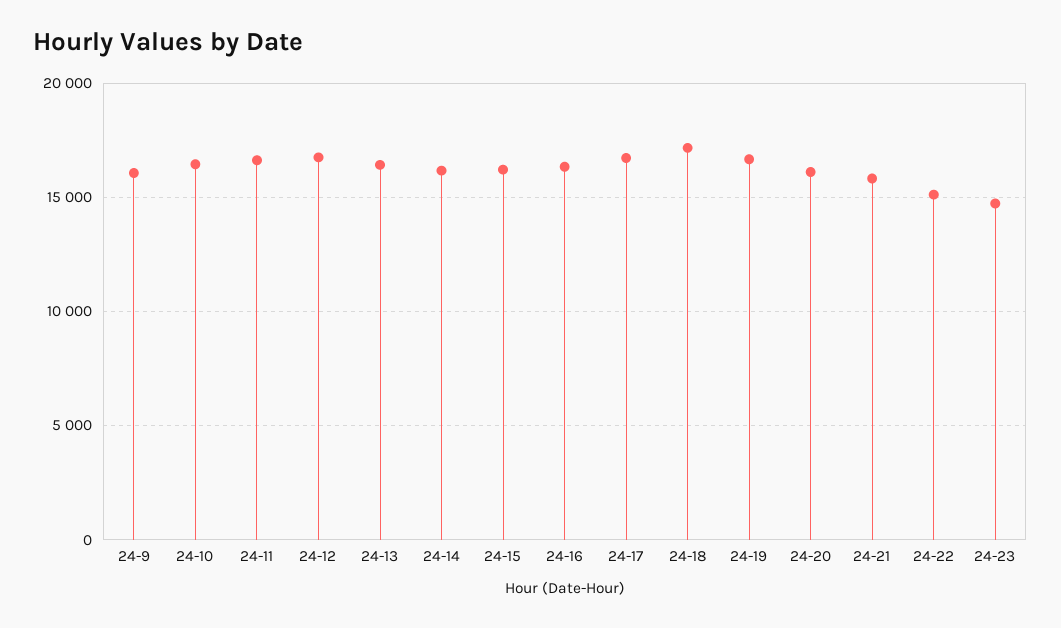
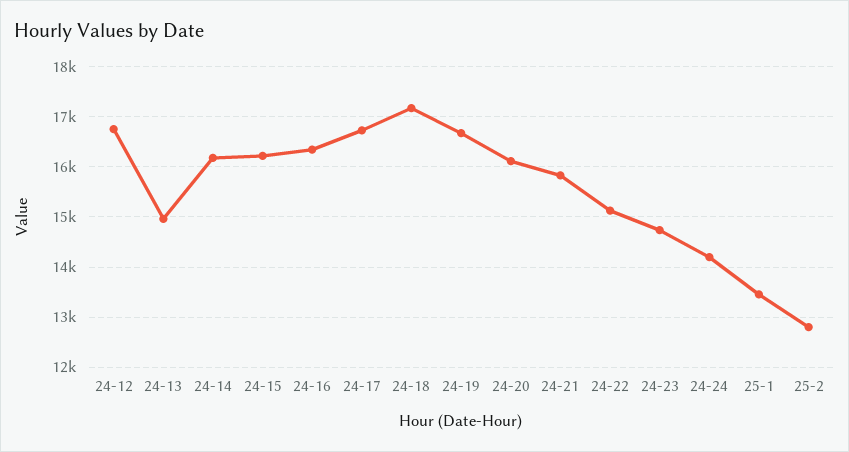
24-9: 16000 -> none
24-10: 16500 -> none
24-11: 16500 -> none
24-13: 16500 -> 15000
24-24: none -> 14200
25-1: none -> 13400
25-2: none -> 12800

